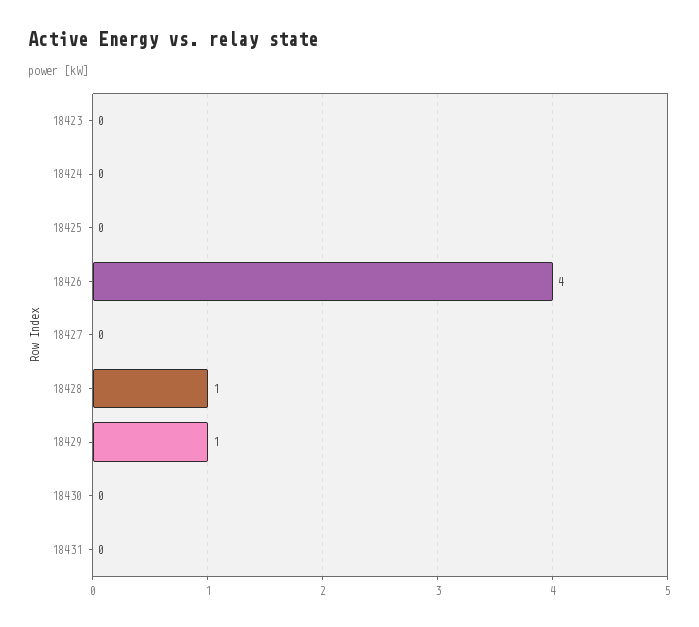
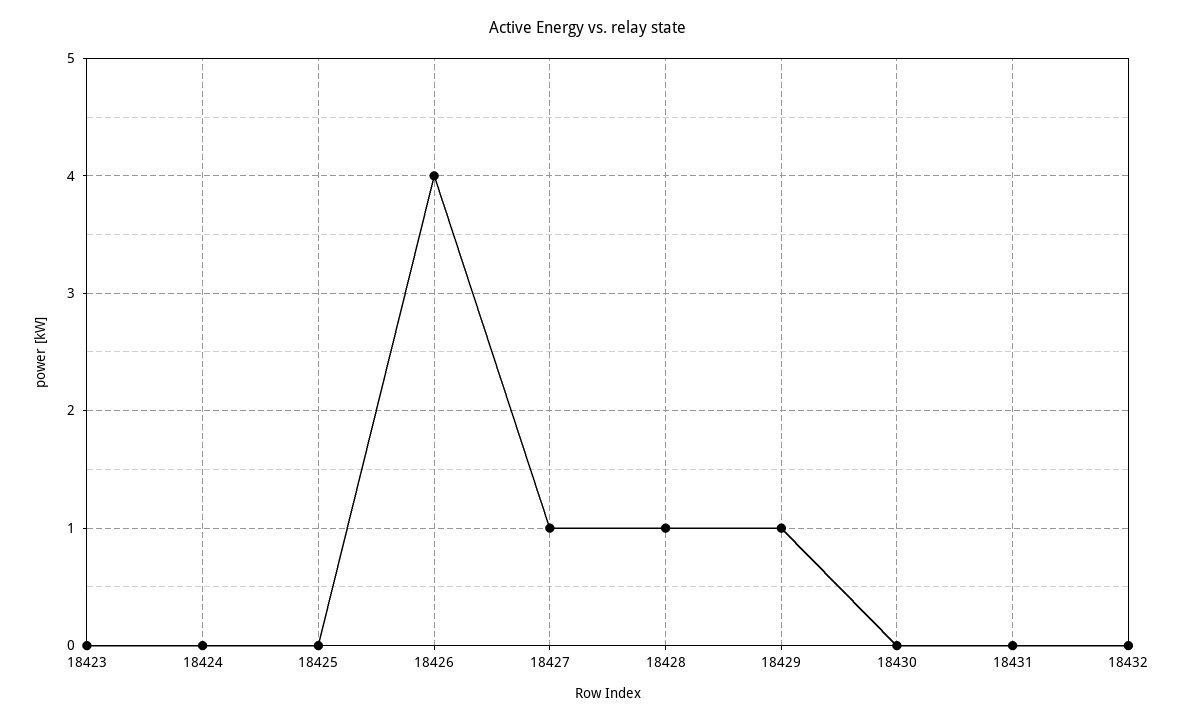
18427: 0 -> 1
18432: none -> 0

